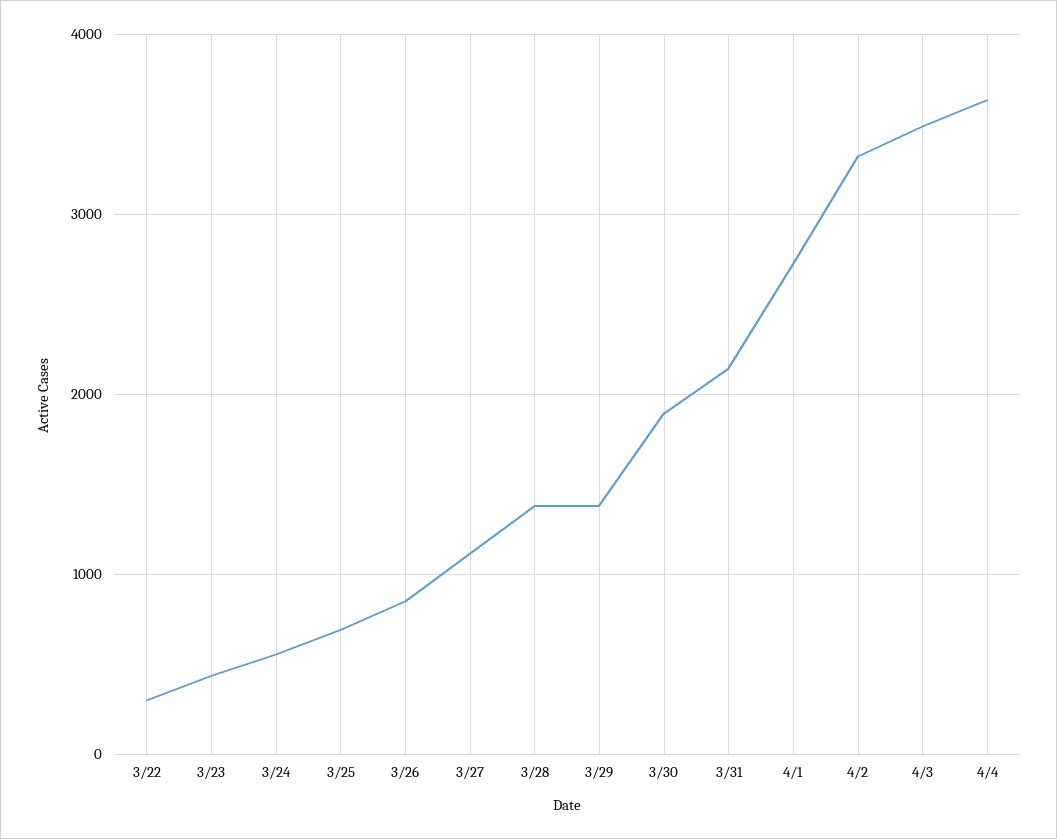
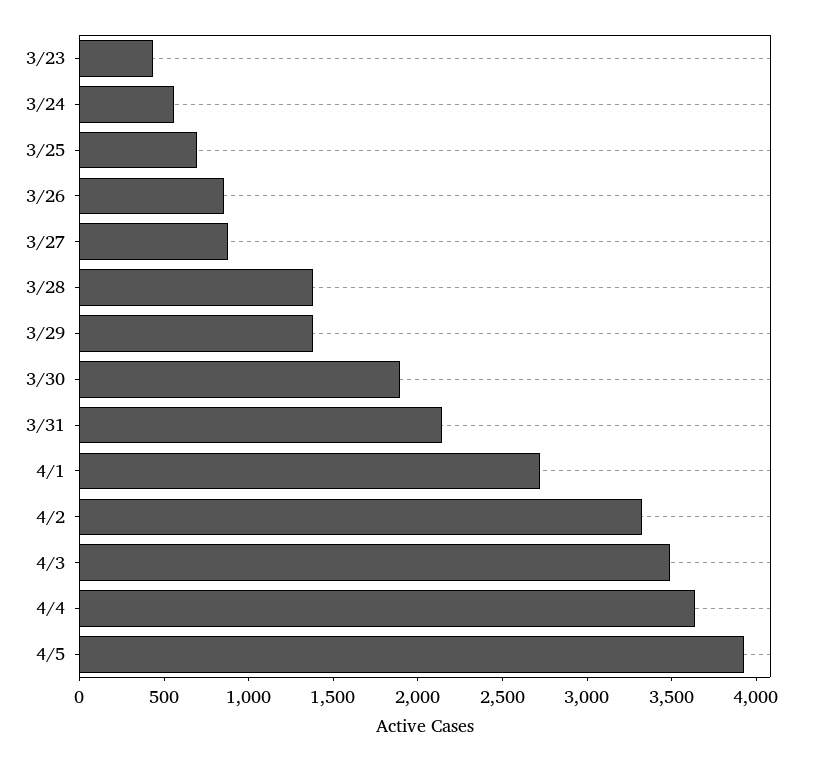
3/22: 300 -> none
3/27: 1100 -> 900
4/5: none -> 3900

